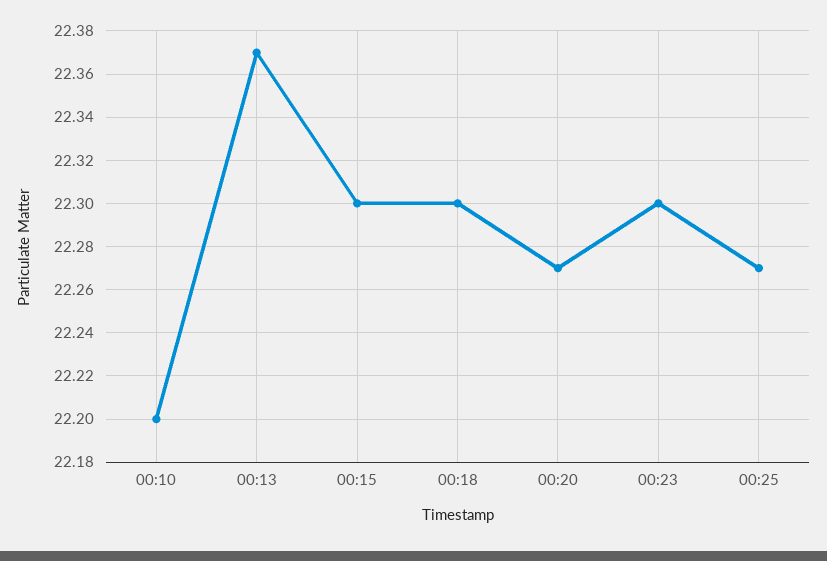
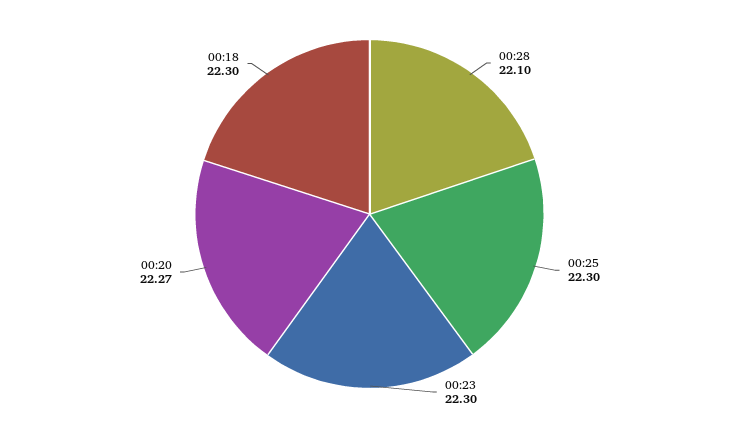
00:10: 22.2 -> none
00:13: 22.37 -> none
00:15: 22.3 -> none
00:25: 22.27 -> 22.3
00:28: none -> 22.1

